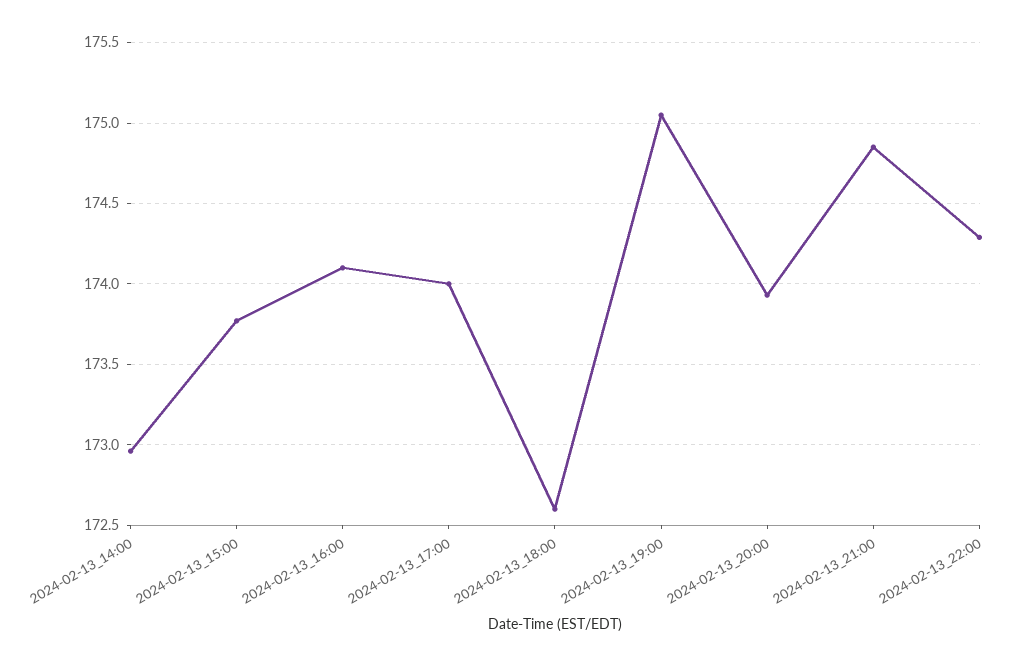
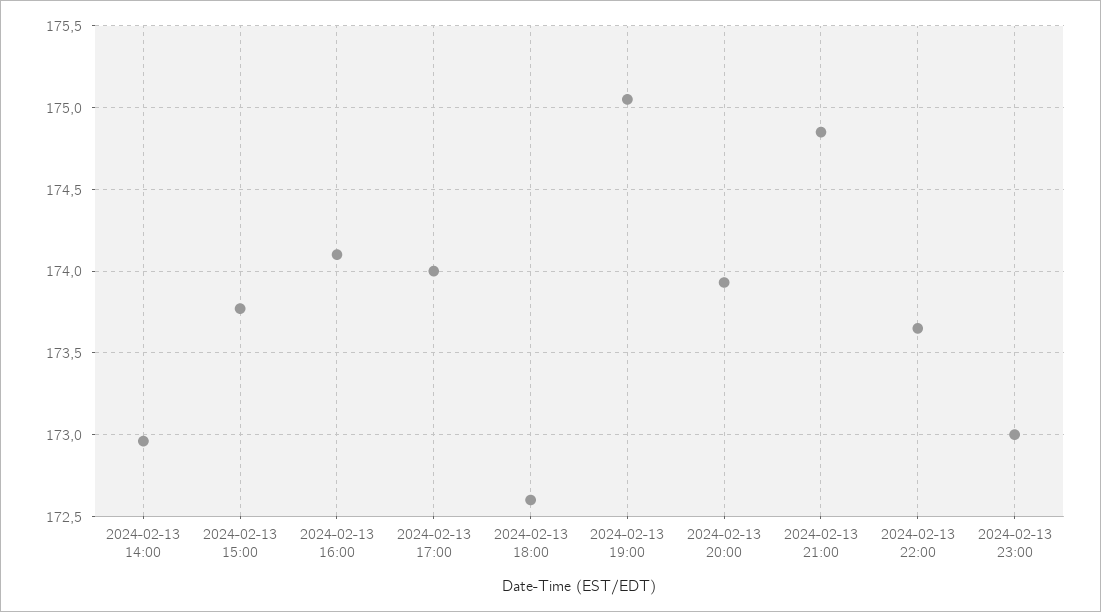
2024-02-13_22:00: 174.3 -> 173.65
2024-02-13 23:00: none -> 173

